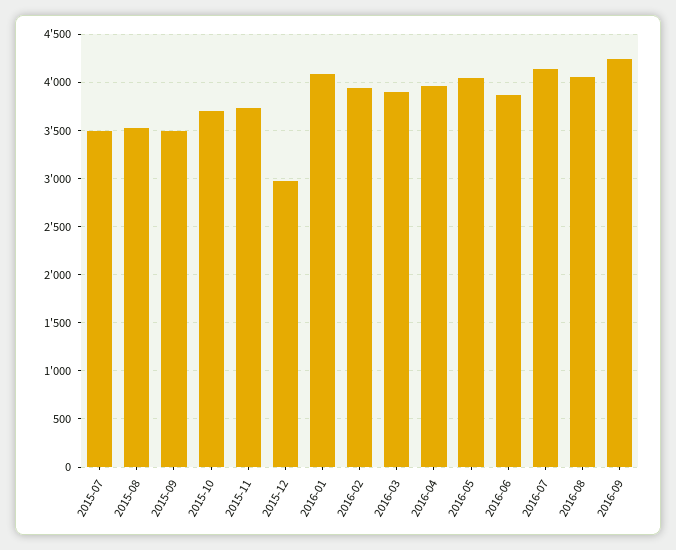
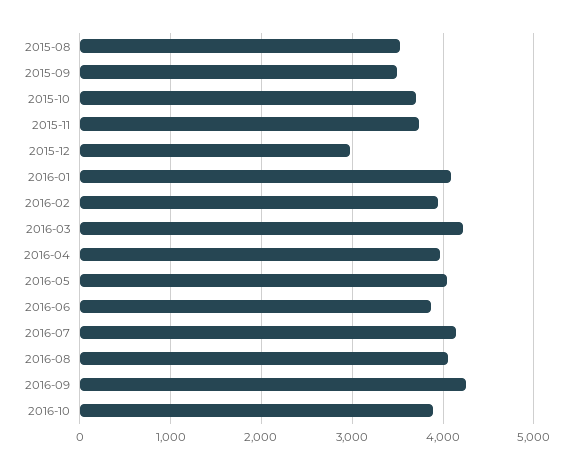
2015-07: 3500 -> none
2016-03: 3900 -> 4200
2016-10: none -> 3900

